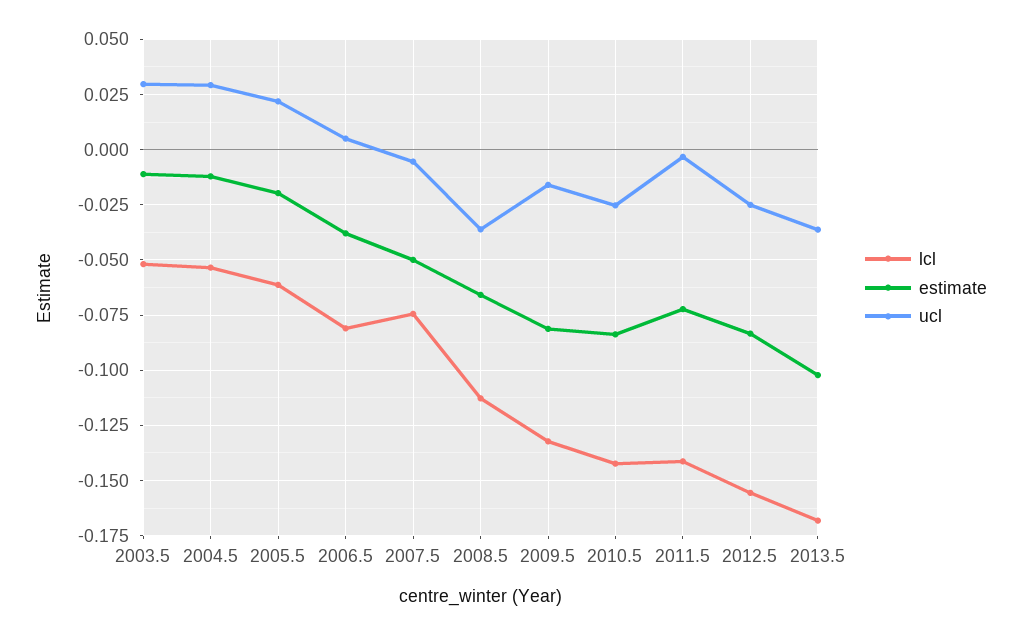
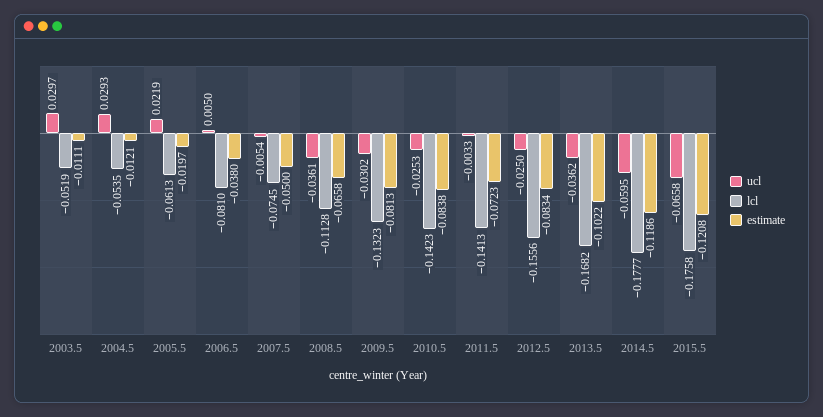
ucl, 2009.5: -0.015 -> -0.0302
ucl, 2014.5: none -> -0.0595
lcl, 2014.5: none -> -0.1777
estimate, 2014.5: none -> -0.1186
ucl, 2015.5: none -> -0.0658
lcl, 2015.5: none -> -0.1758
estimate, 2015.5: none -> -0.1208

